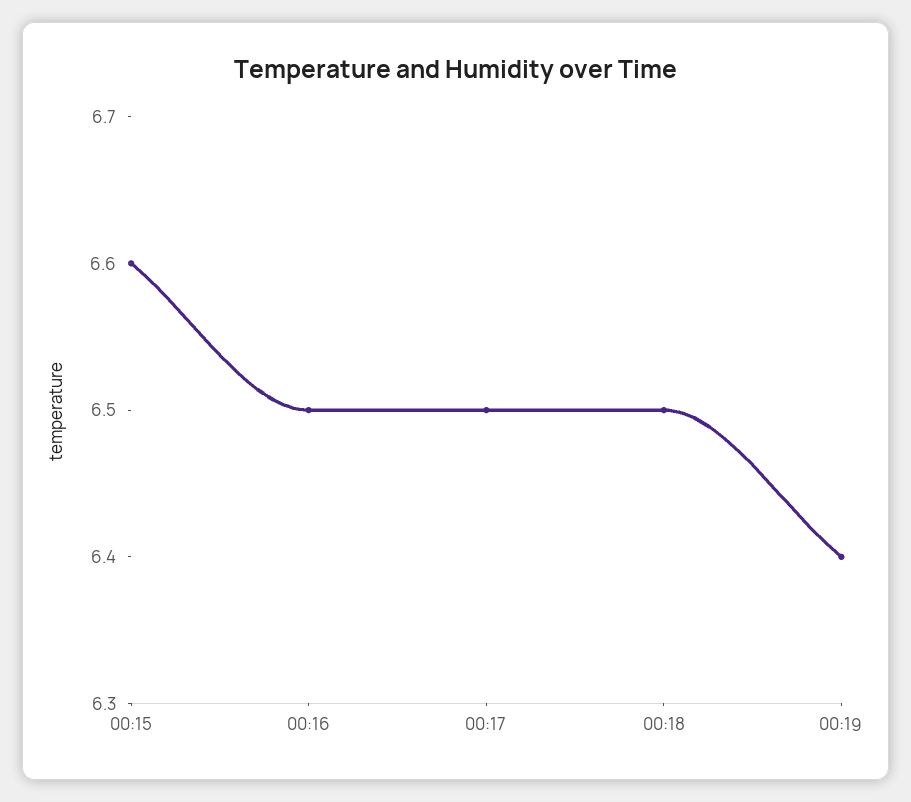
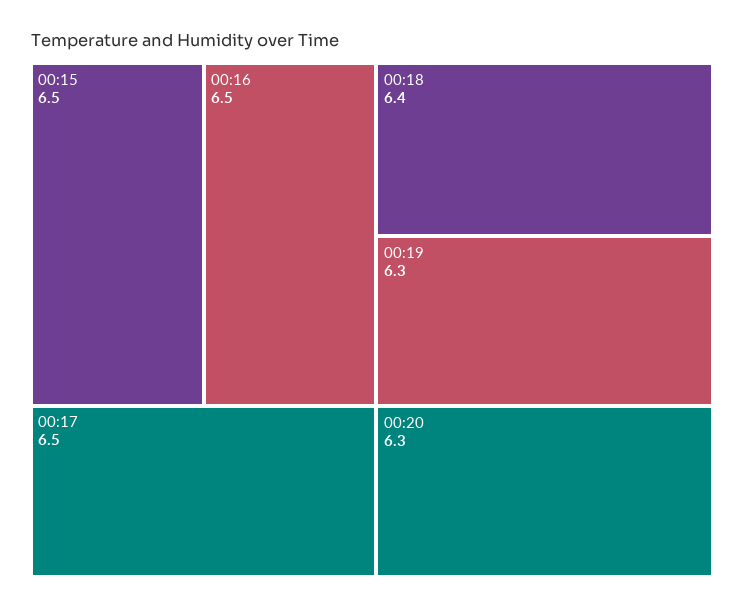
00:15: 6.6 -> 6.5
00:18: 6.5 -> 6.4
00:19: 6.4 -> 6.3
00:20: none -> 6.3

